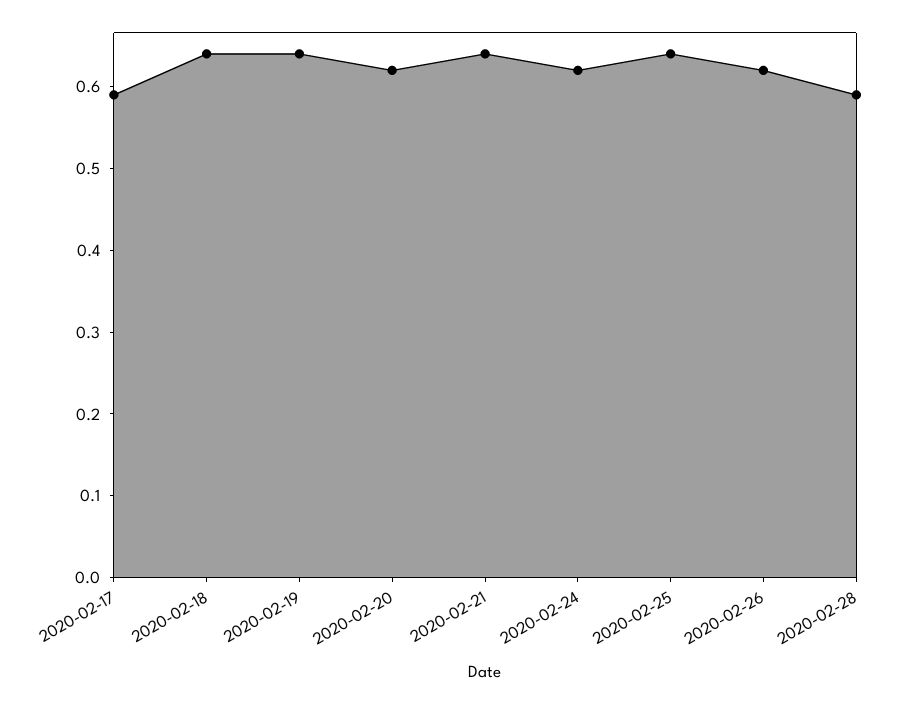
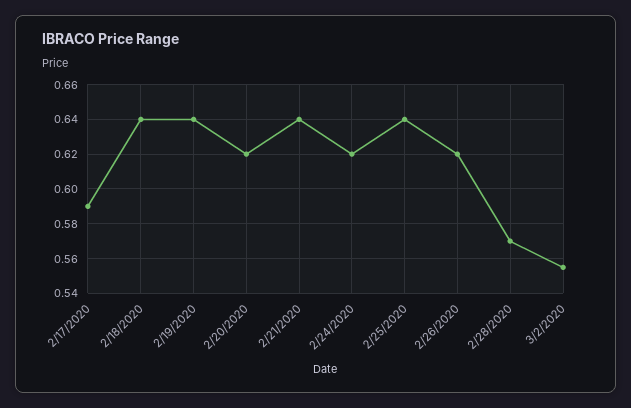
2020-02-28: 0.59 -> 0.57
3/2/2020: none -> 0.555

